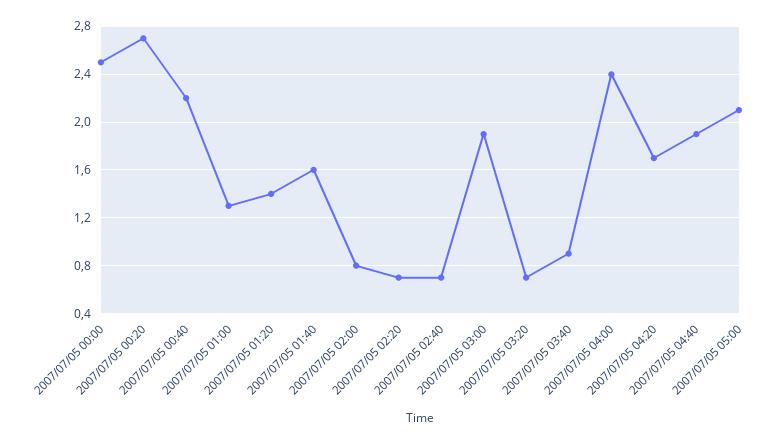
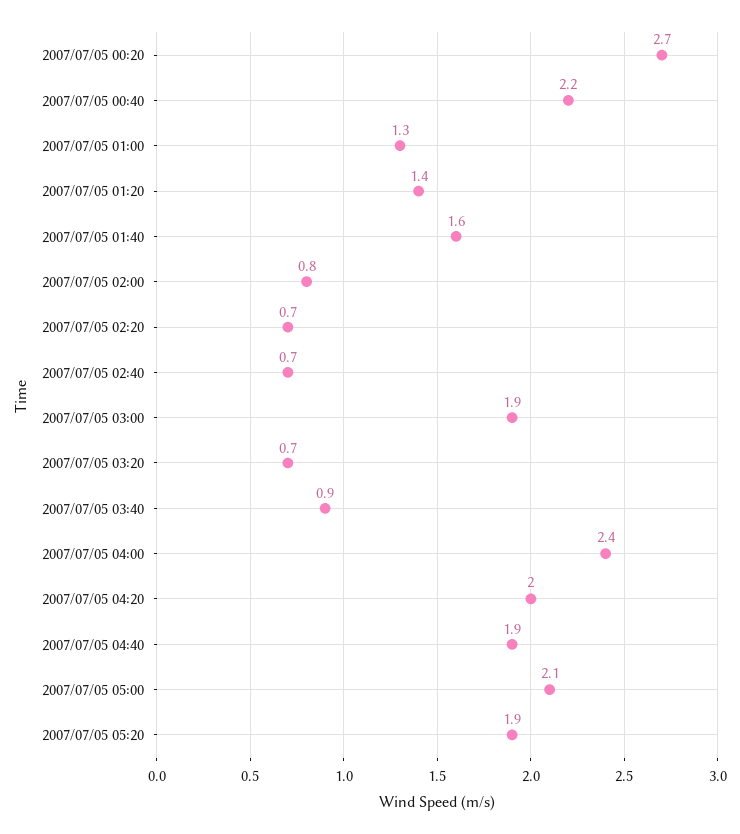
2007/07/05 00:00: 2.5 -> none
2007/07/05 04:20: 1.7 -> 2
2007/07/05 05:20: none -> 1.9

